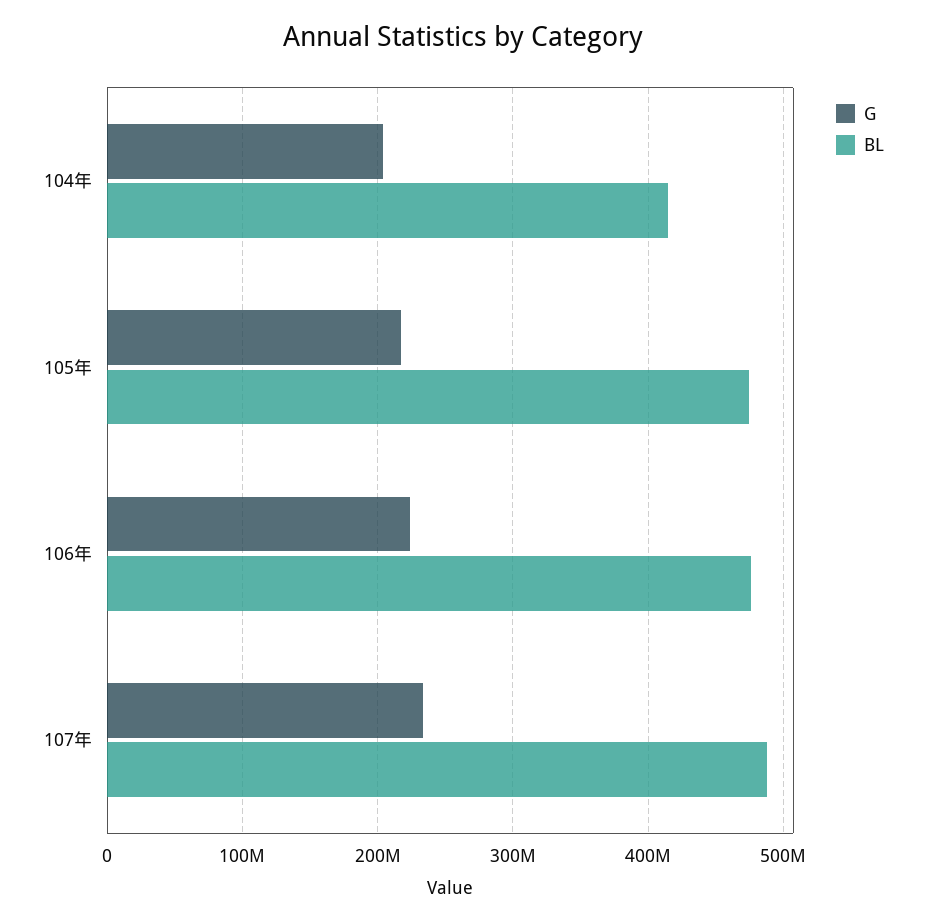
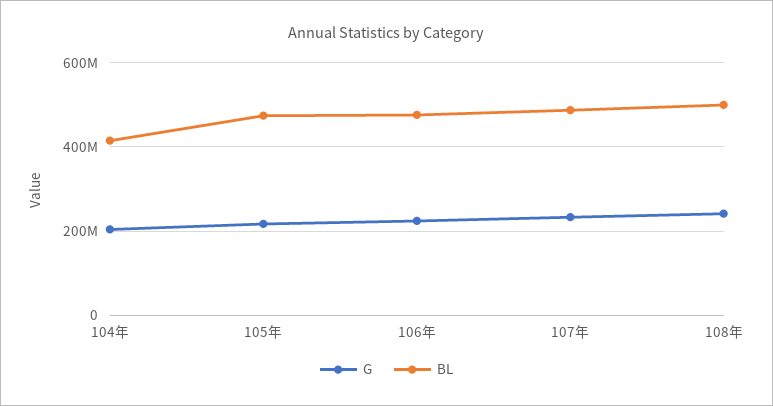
G, 108年: none -> 240000000
BL, 108年: none -> 500000000

